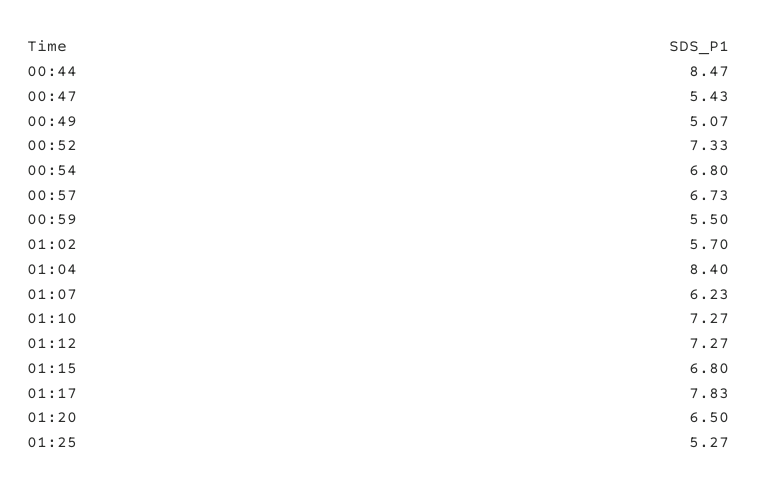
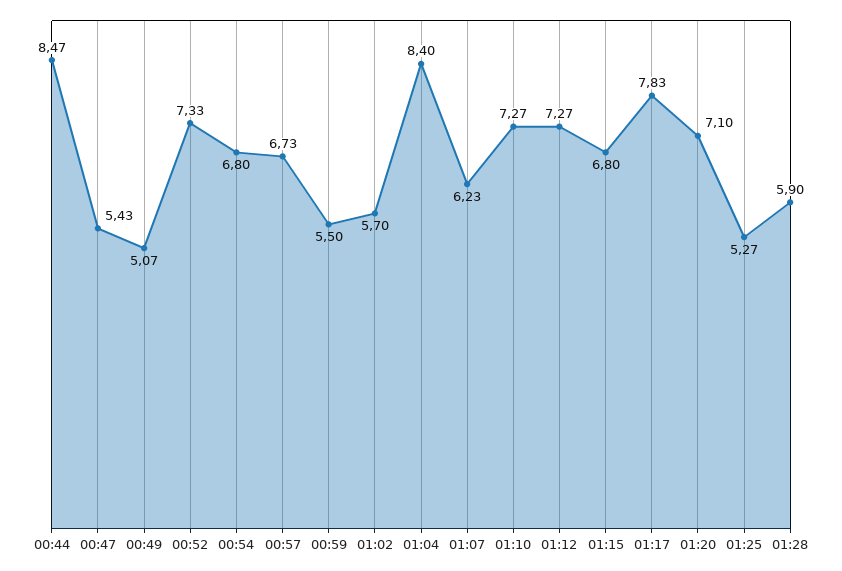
01:20: 6.5 -> 7.1
01:28: none -> 5.9

